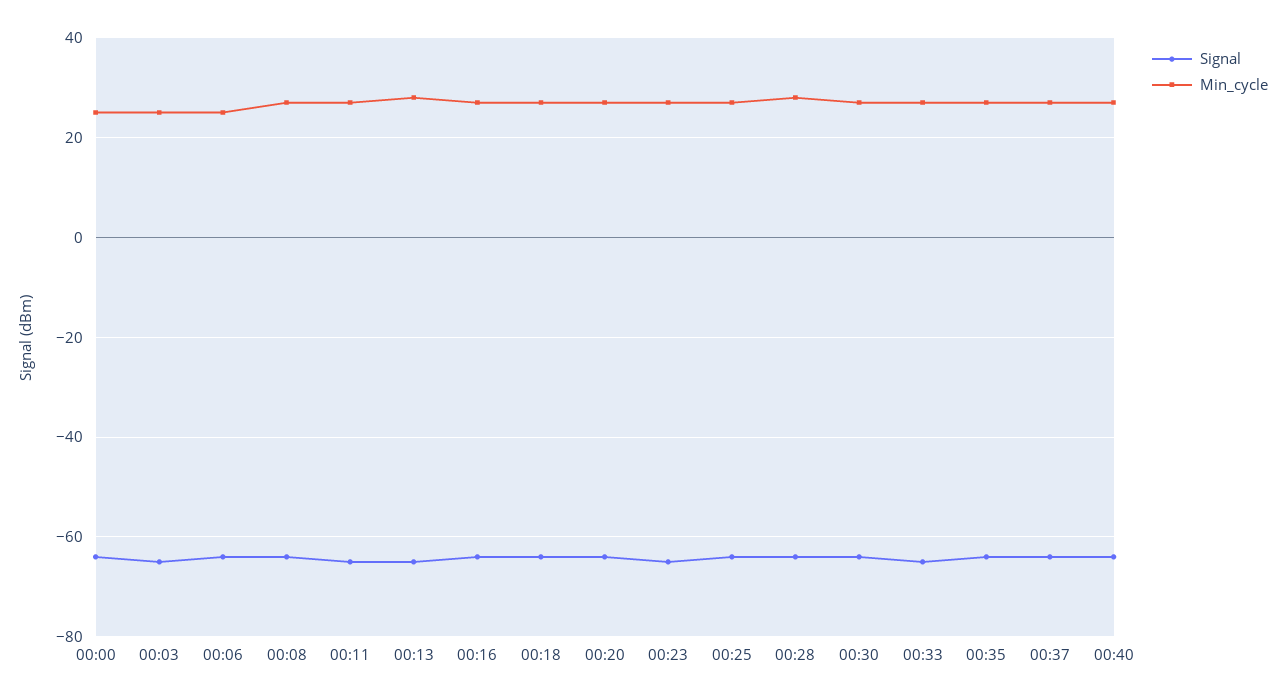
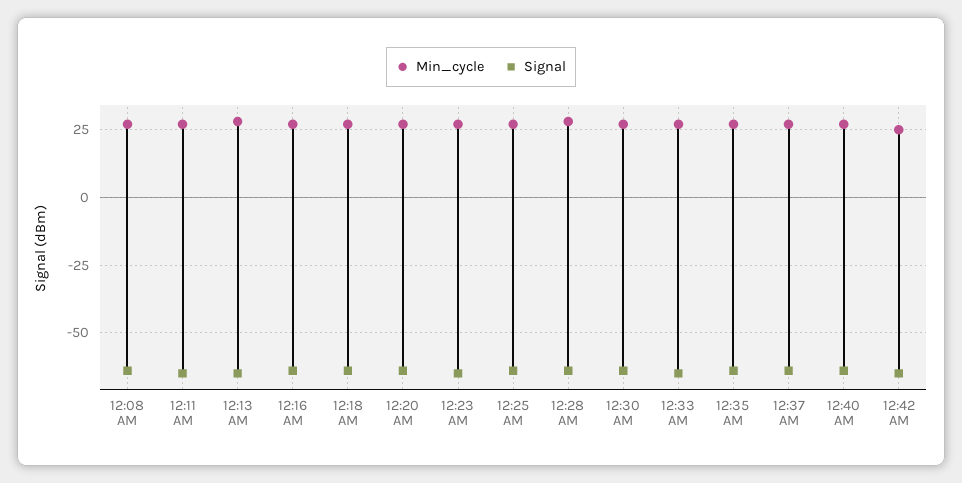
Signal, 00:00: -65 -> none
Min_cycle, 00:00: 25 -> none
Signal, 00:03: -65 -> none
Min_cycle, 00:03: 25 -> none
Signal, 00:06: -65 -> none
Min_cycle, 00:06: 25 -> none
Min_cycle, 12:42 AM: none -> 25
Signal, 12:42 AM: none -> -65

